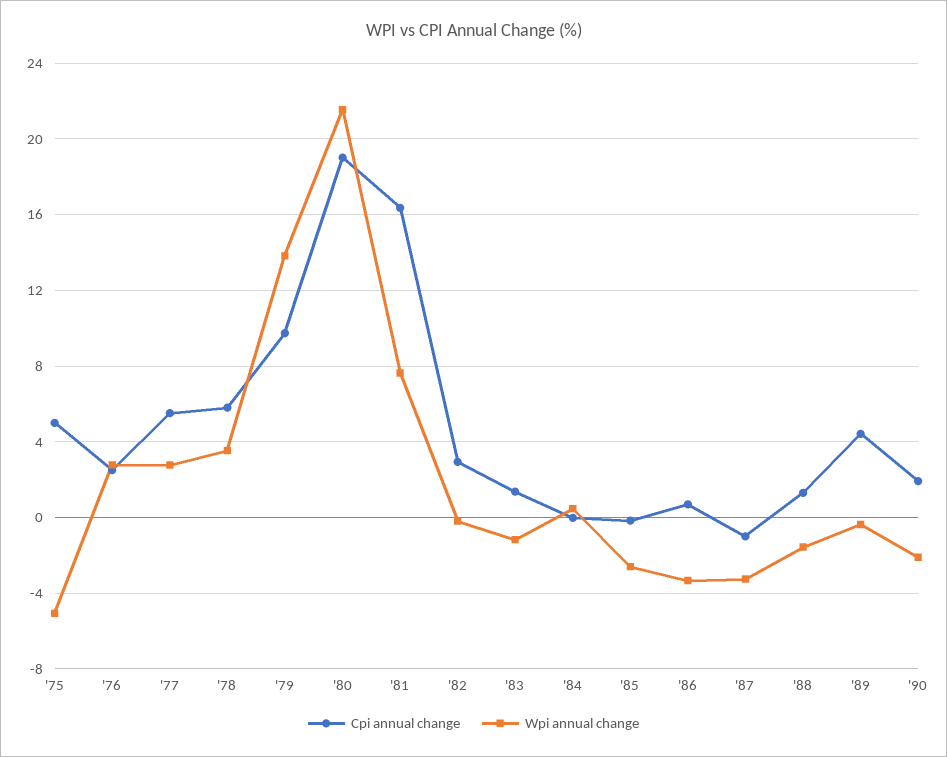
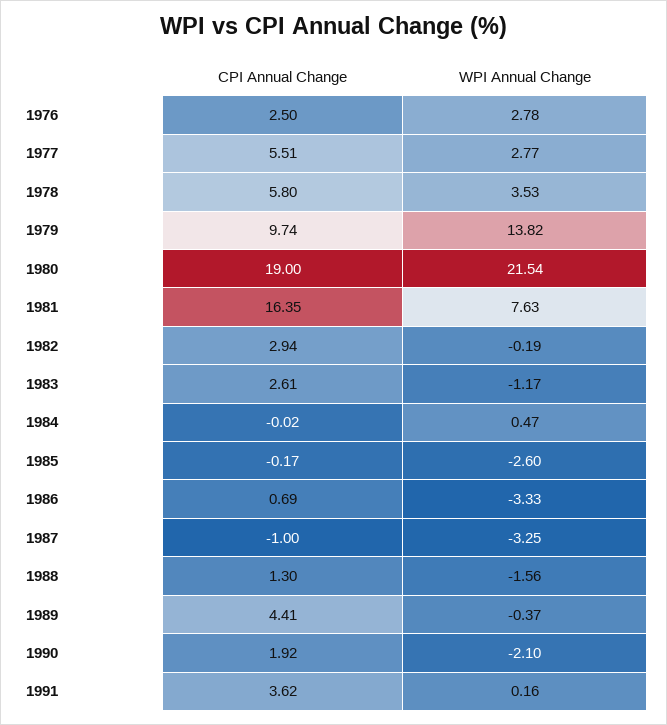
Cpi annual change, '75: 5 -> none
Wpi annual change, '75: -5 -> none
Cpi annual change, '83: 1.5 -> 2.61
Cpi annual change, 1991: none -> 3.62
Wpi annual change, 1991: none -> 0.16

